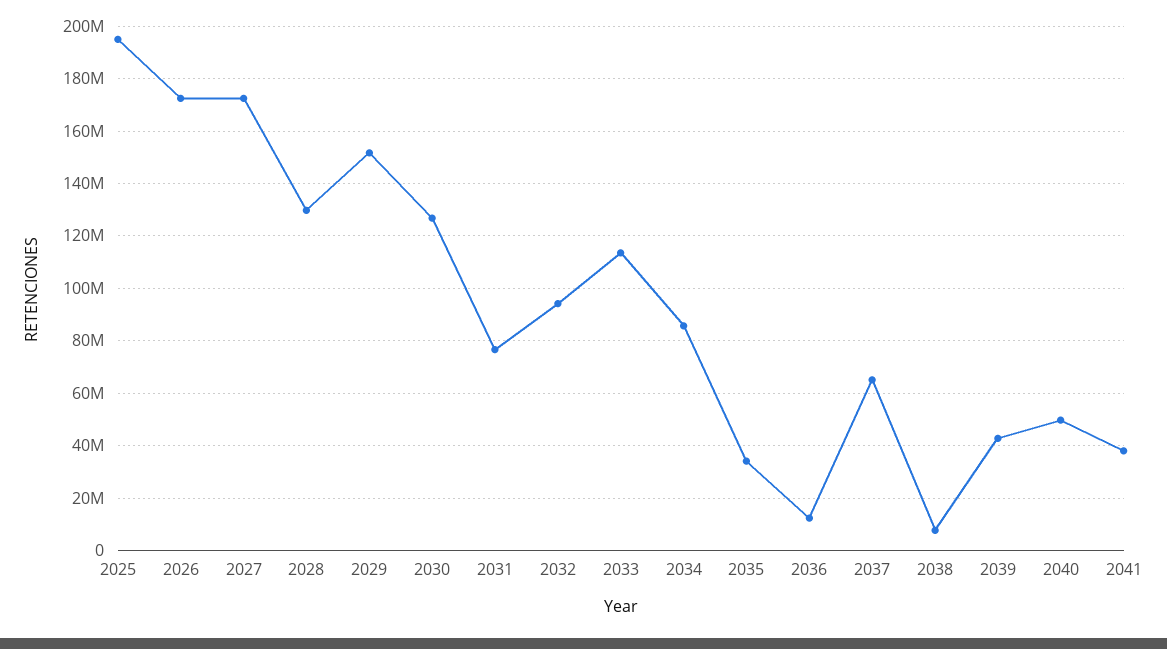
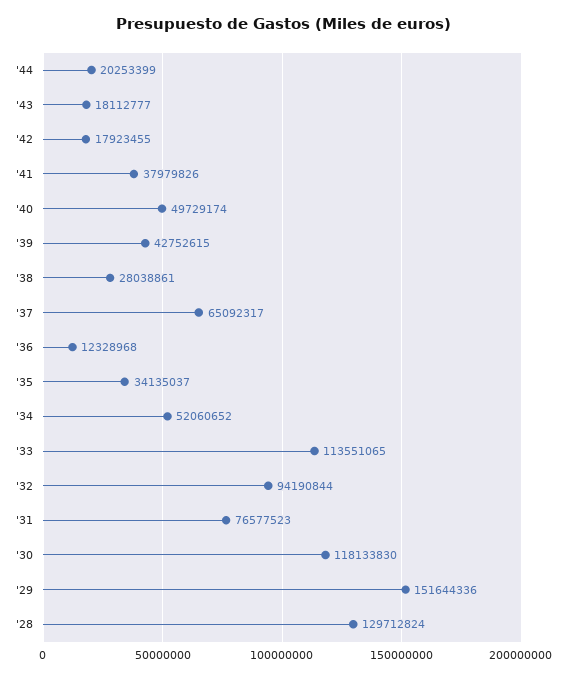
2025: 195000000 -> none
2026: 172500000 -> none
2027: 172500000 -> none
2030: 127500000 -> 118133830
2034: 85000000 -> 52060652
2038: 7500000 -> 28038861
'44: none -> 20253399
'43: none -> 18112777
'42: none -> 17923455

